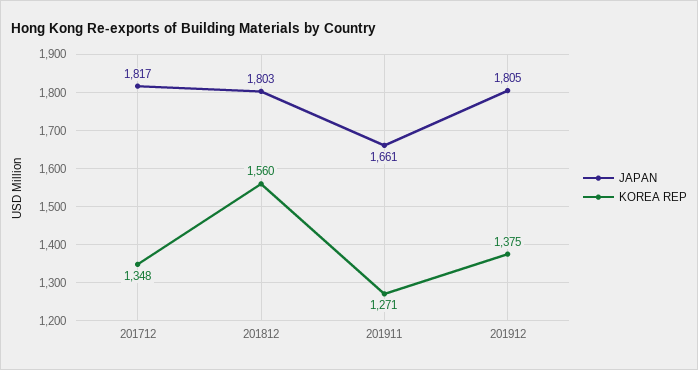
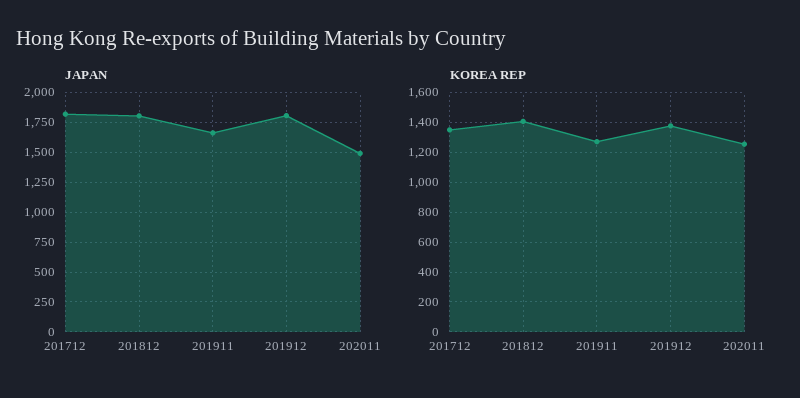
KOREA REP, 201812: 1560 -> 1400
JAPAN, 202011: none -> 1500
KOREA REP, 202011: none -> 1250

